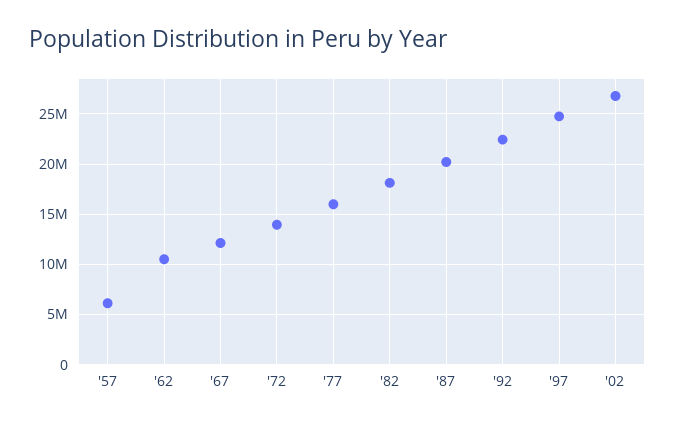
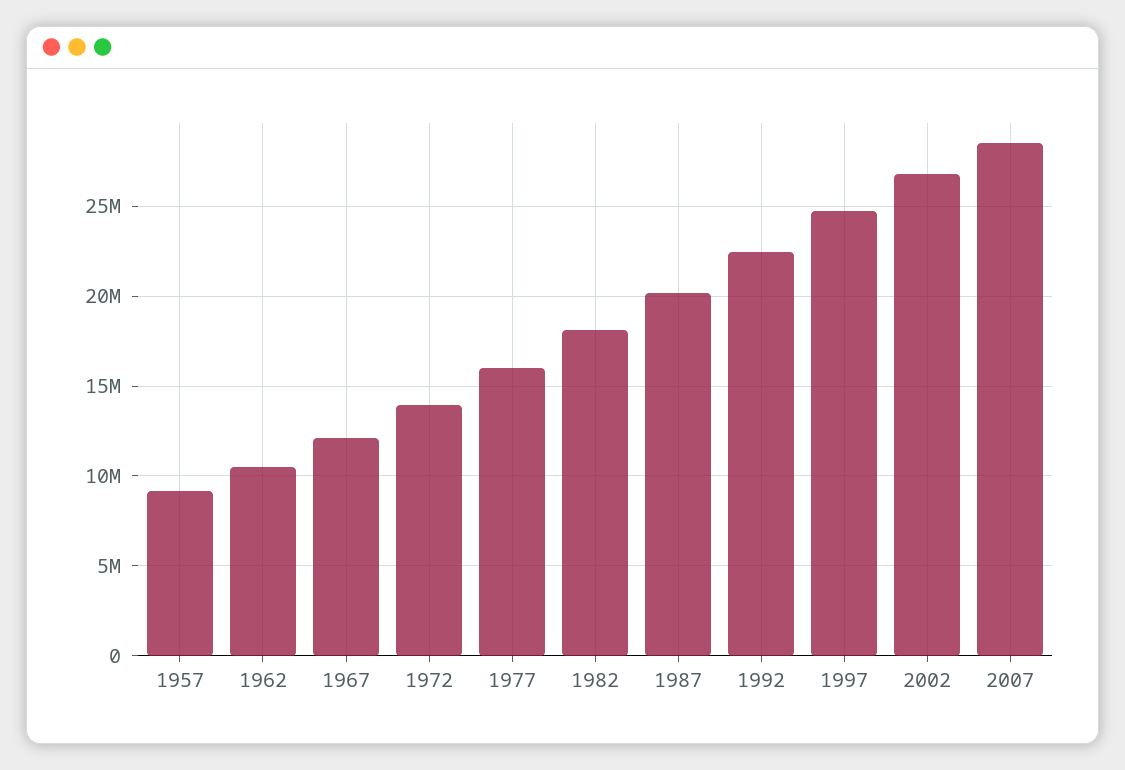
'57: 6000000 -> 9000000
2007: none -> 28500000

